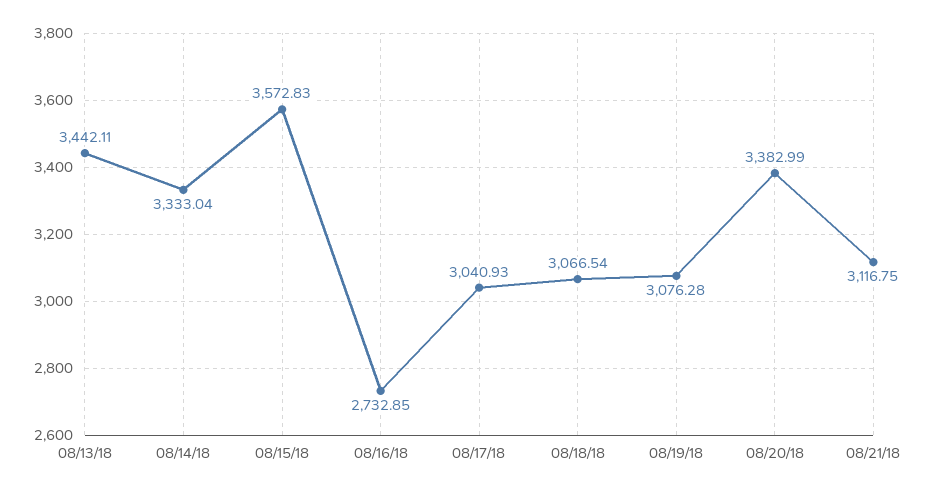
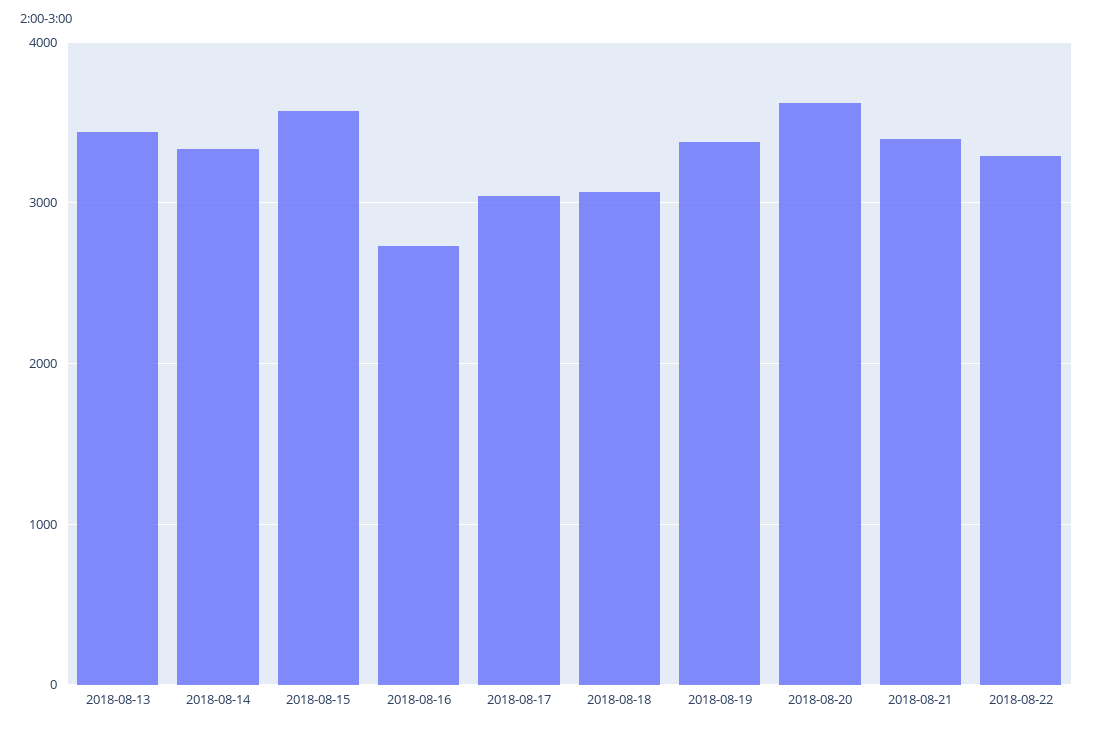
08/19/18: 3076.28 -> 3400
08/20/18: 3382.99 -> 3600
08/21/18: 3116.75 -> 3400
2018-08-22: none -> 3300

